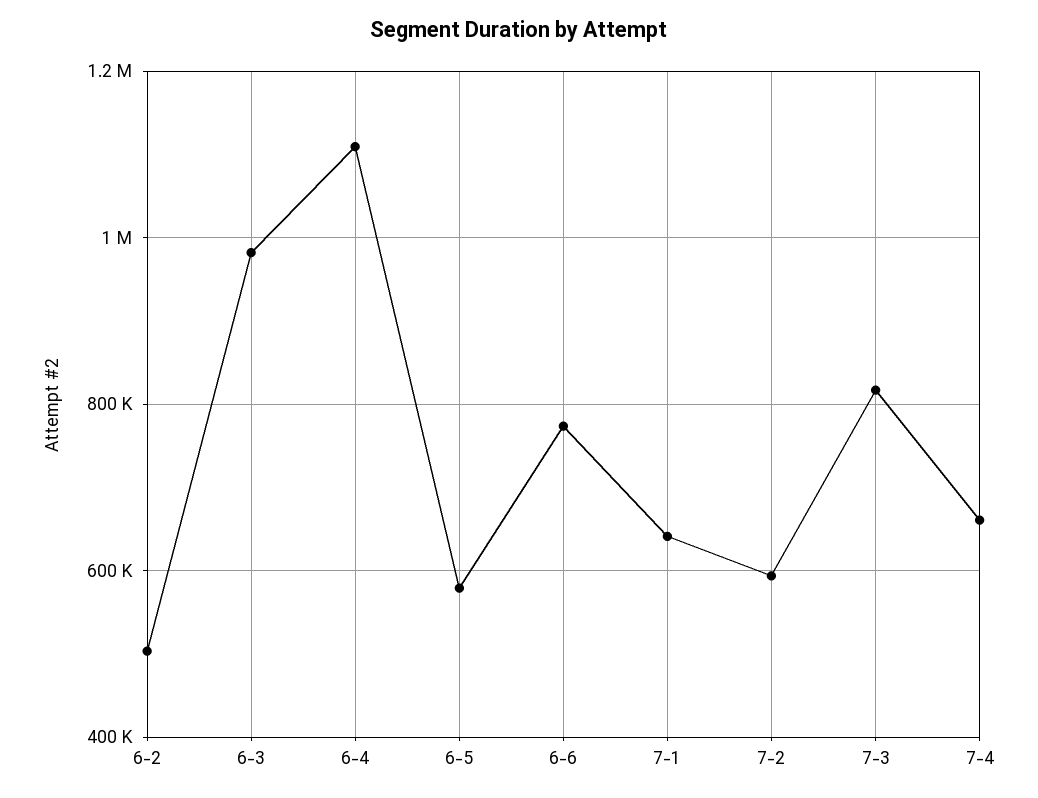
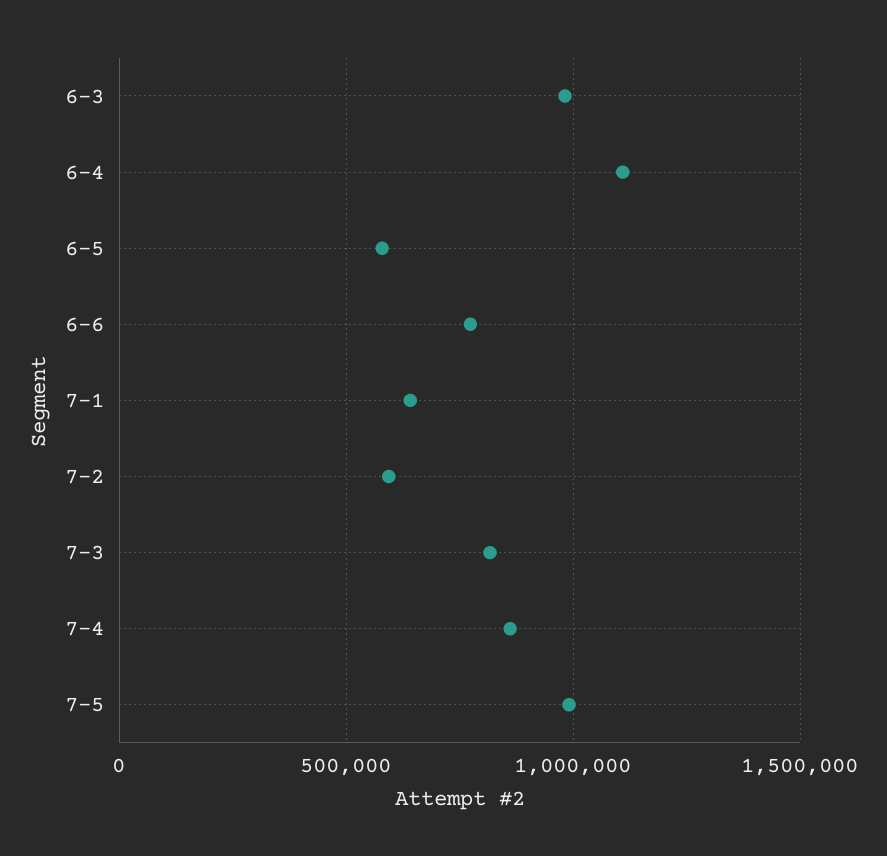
6-2: 500000 -> none
7-4: 660000 -> 850000
7-5: none -> 1000000

